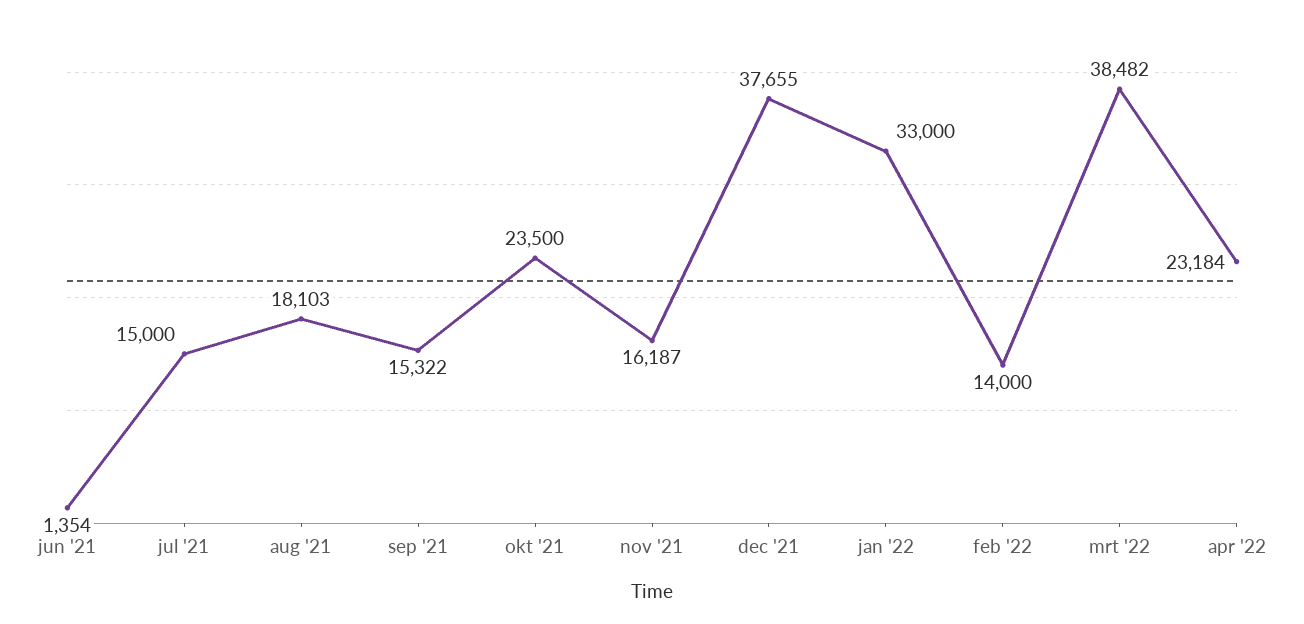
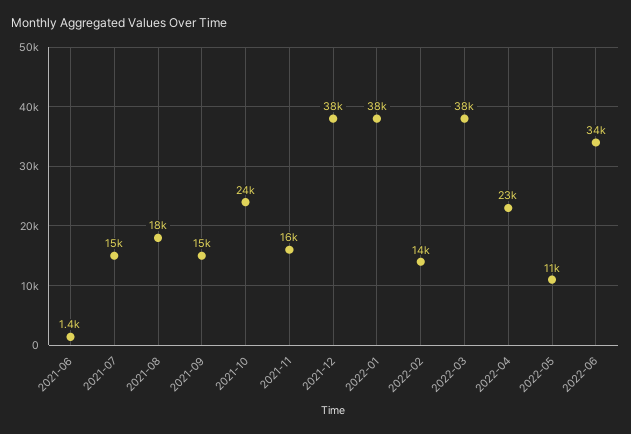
jan '22: 33000 -> 38000
2022-05: none -> 11000
2022-06: none -> 34000

